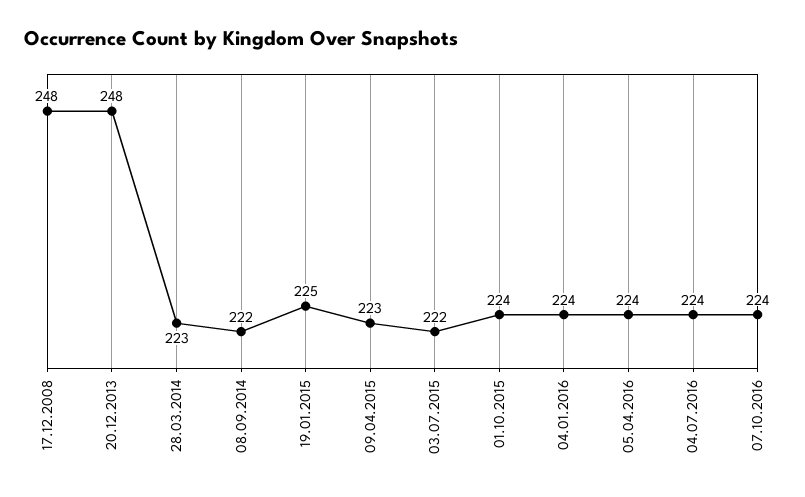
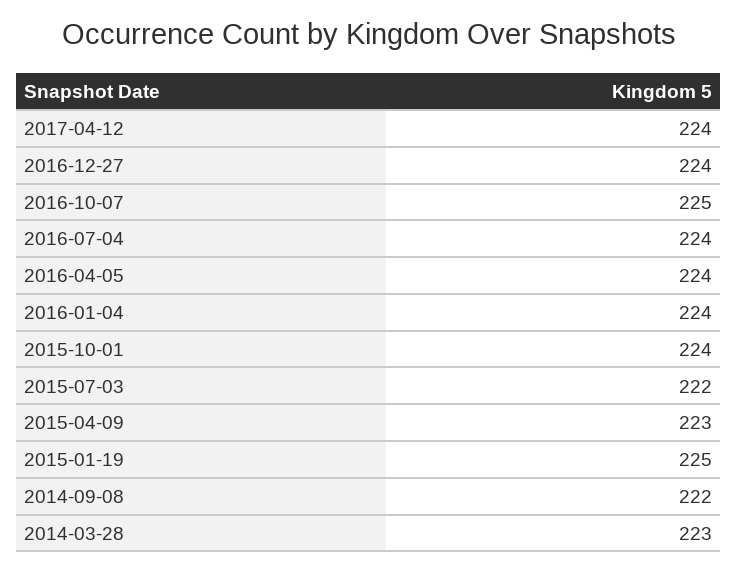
17.12.2008: 248 -> none
20.12.2013: 248 -> none
07.10.2016: 224 -> 225
2017-04-12: none -> 224
2016-12-27: none -> 224

